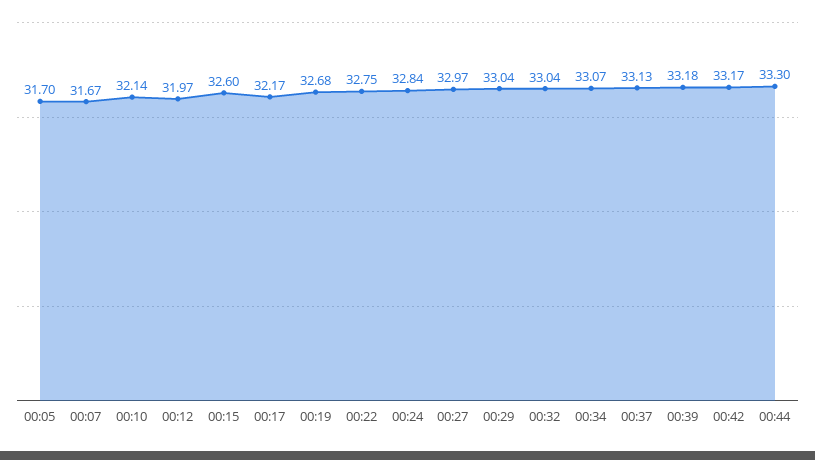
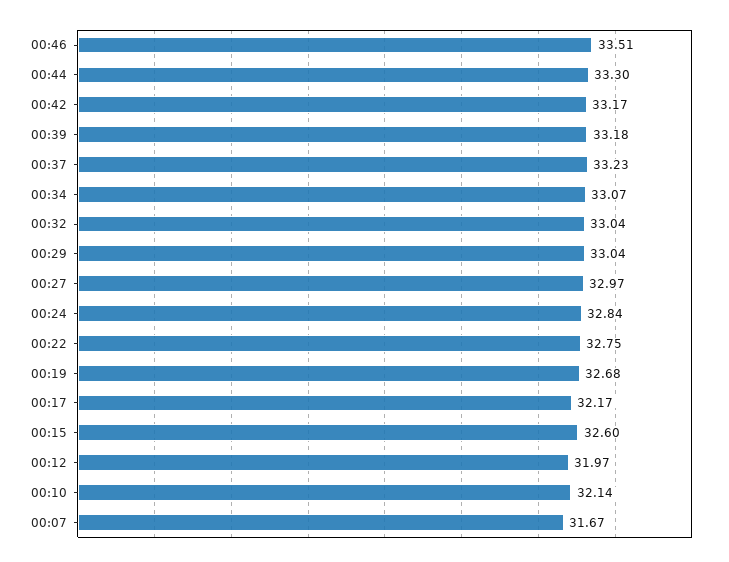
00:05: 31.7 -> none
00:37: 33.13 -> 33.23
00:46: none -> 33.51

